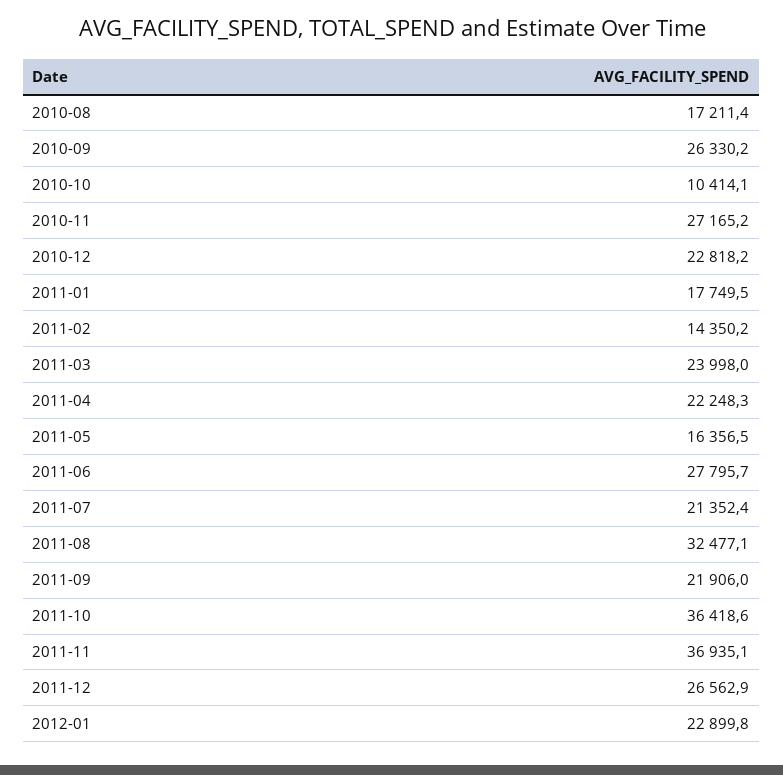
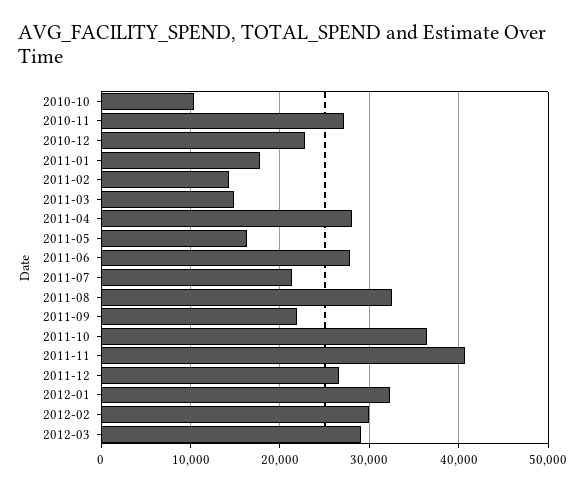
2010-08: 17211.4 -> none
2010-09: 26330.2 -> none
2011-03: 23998 -> 15000
2011-04: 22248.3 -> 28000
2011-11: 36935.1 -> 41000
2012-01: 22899.8 -> 32000
2012-02: none -> 30000
2012-03: none -> 29000

